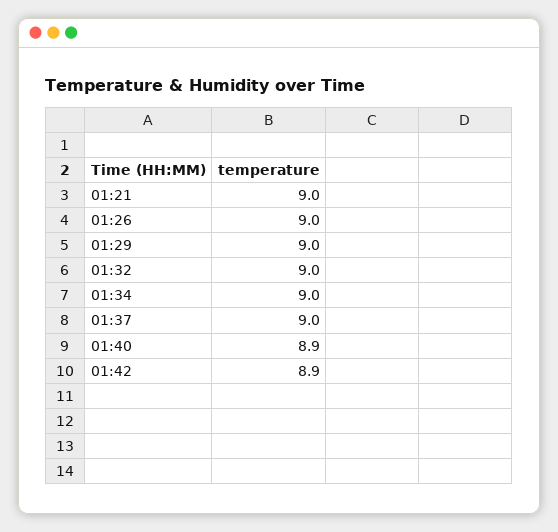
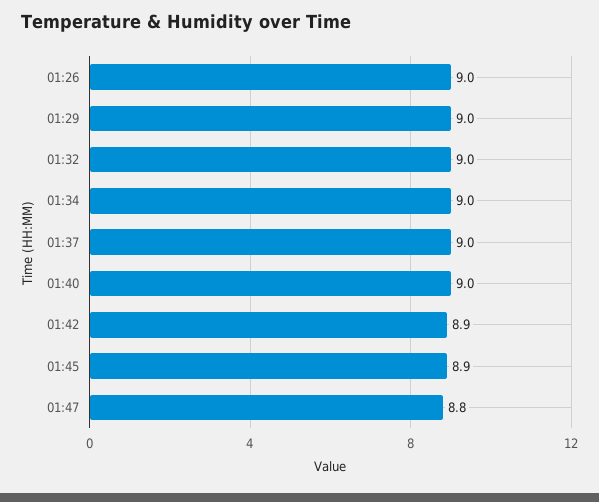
01:21: 9 -> none
01:40: 8.9 -> 9
01:45: none -> 8.9
01:47: none -> 8.8

